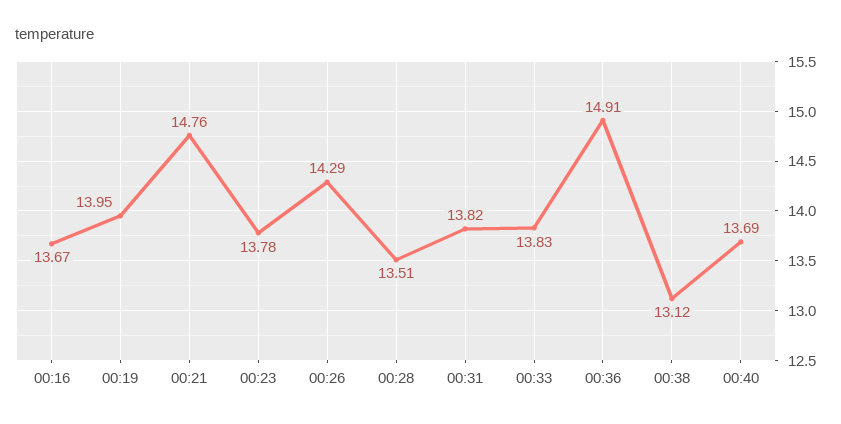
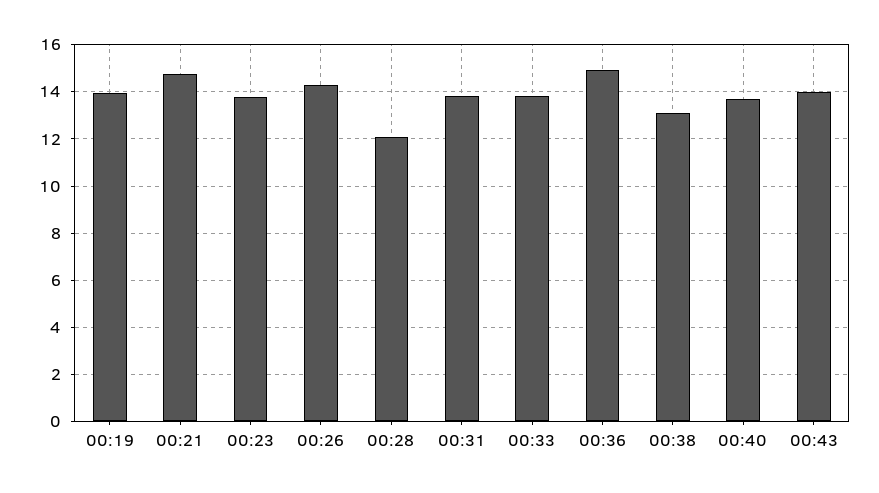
00:16: 13.67 -> none
00:28: 13.51 -> 12
00:43: none -> 14

